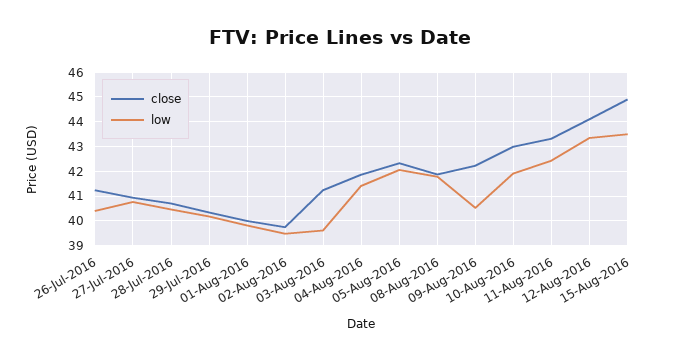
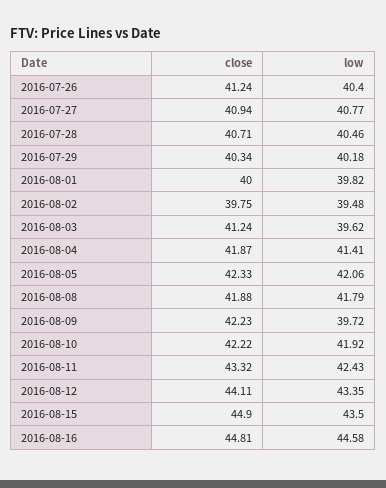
low, 09-Aug-2016: 40.5 -> 39.72
close, 10-Aug-2016: 43 -> 42.22
close, 2016-08-16: none -> 44.81
low, 2016-08-16: none -> 44.58

